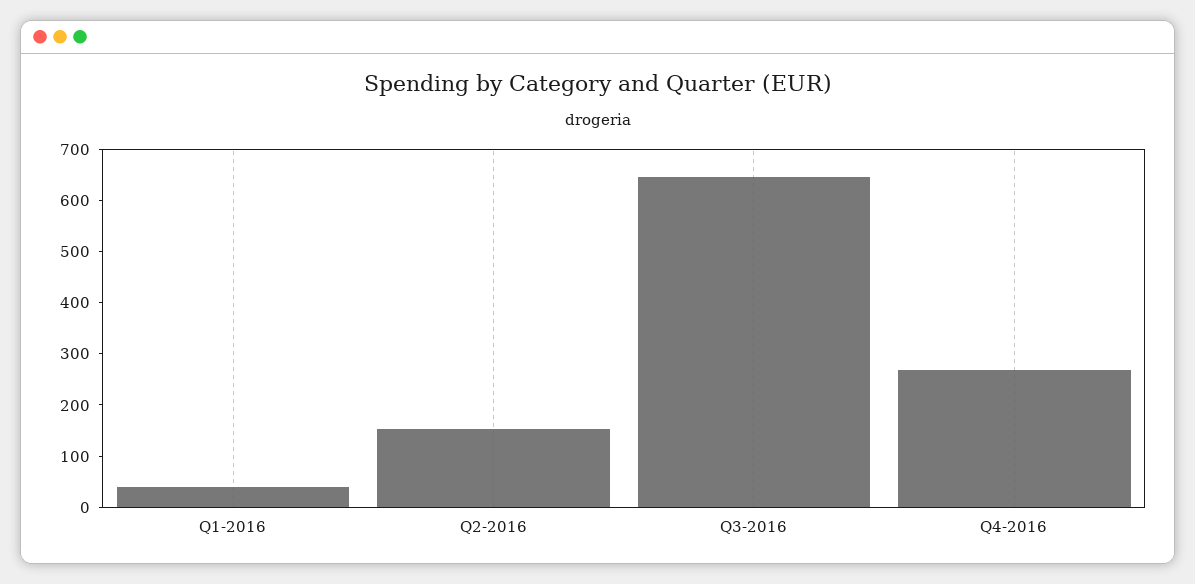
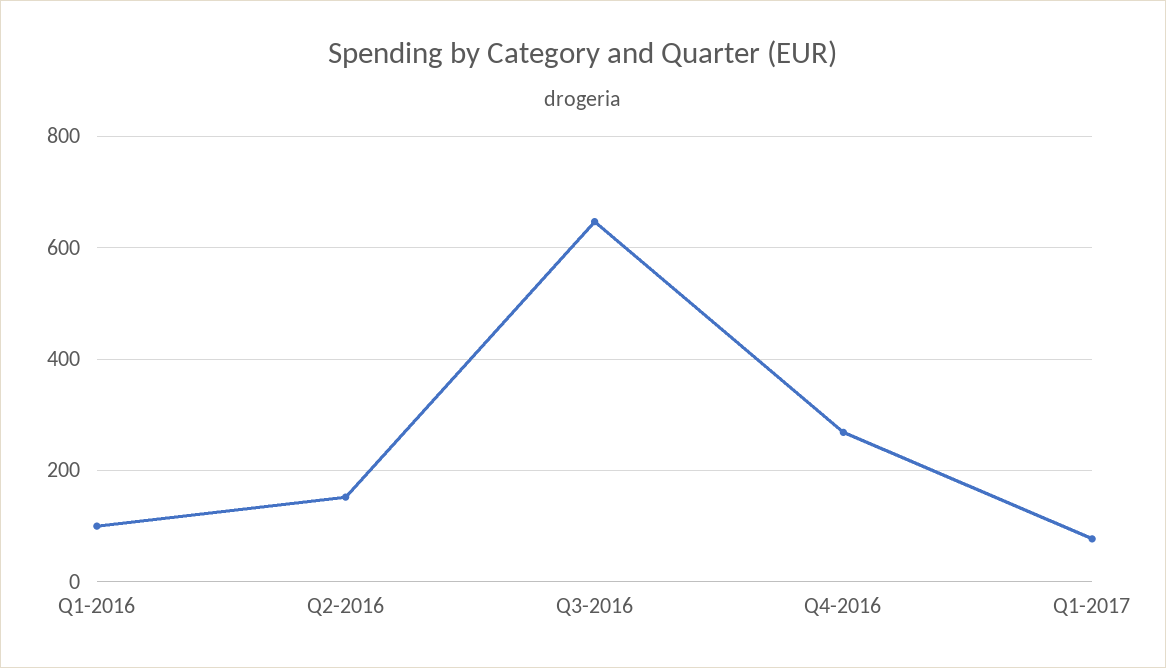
Q1-2016: 40 -> 100
Q1-2017: none -> 80

